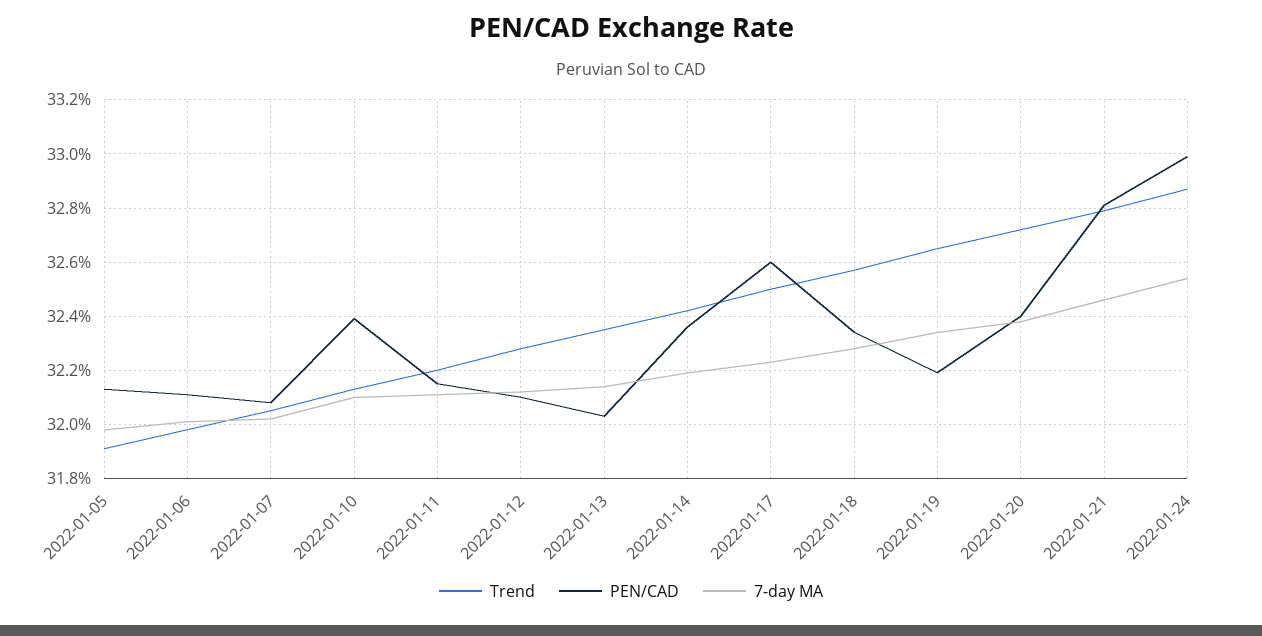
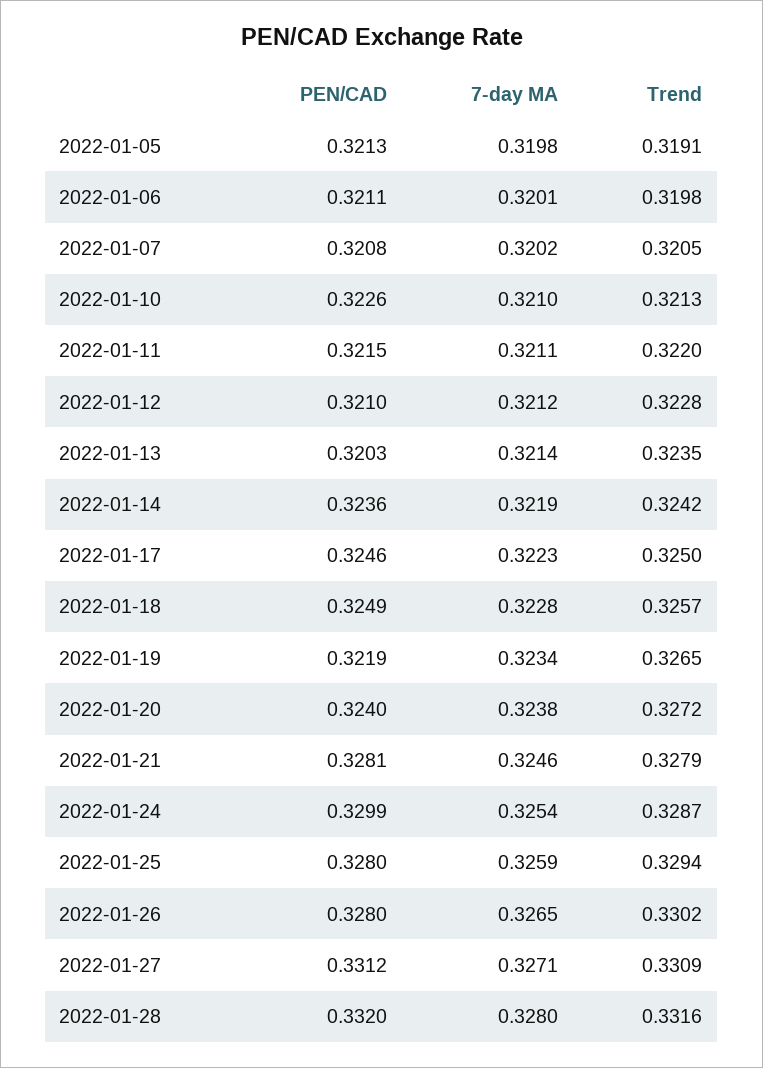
PEN/CAD, 2022-01-10: 0.324 -> 0.3226
PEN/CAD, 2022-01-17: 0.326 -> 0.3246
PEN/CAD, 2022-01-18: 0.3235 -> 0.3249
PEN/CAD, 2022-01-25: none -> 0.328
7-day MA, 2022-01-25: none -> 0.3259
Trend, 2022-01-25: none -> 0.3294
PEN/CAD, 2022-01-26: none -> 0.328
7-day MA, 2022-01-26: none -> 0.3265
Trend, 2022-01-26: none -> 0.3302
PEN/CAD, 2022-01-27: none -> 0.3312
7-day MA, 2022-01-27: none -> 0.3271
Trend, 2022-01-27: none -> 0.3309
PEN/CAD, 2022-01-28: none -> 0.332
7-day MA, 2022-01-28: none -> 0.328
Trend, 2022-01-28: none -> 0.3316

